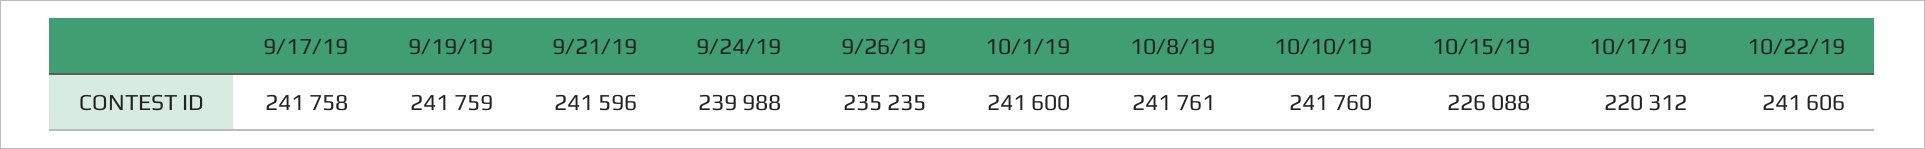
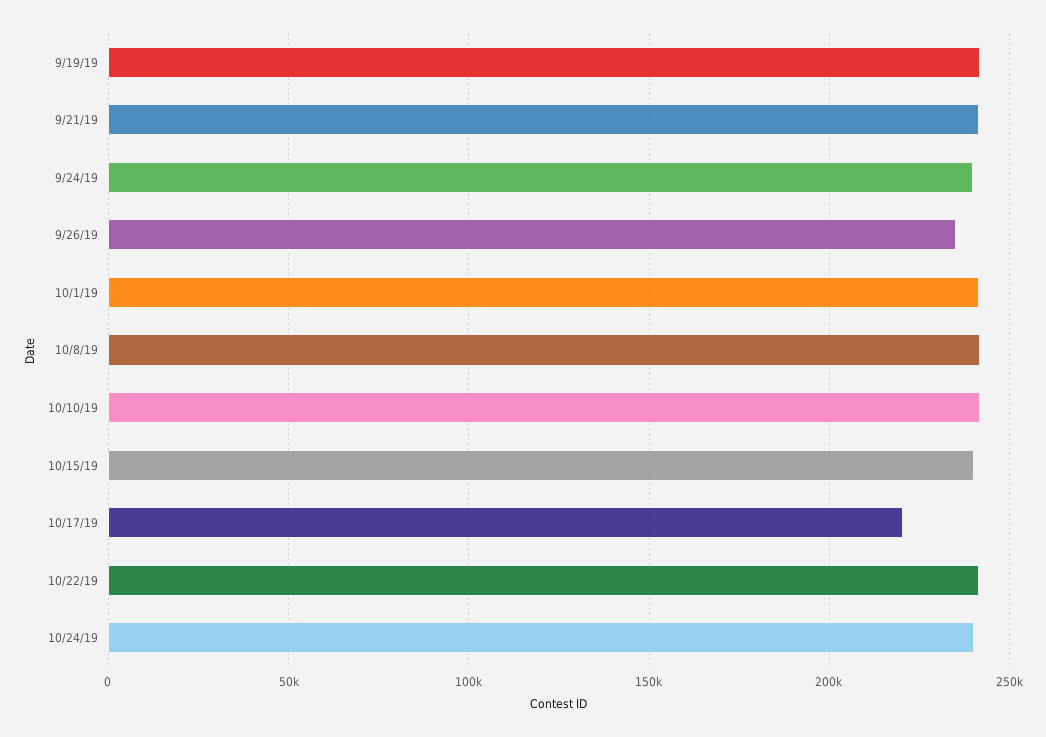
9/17/19: 241758 -> none
10/15/19: 226088 -> 240000
10/24/19: none -> 240000

